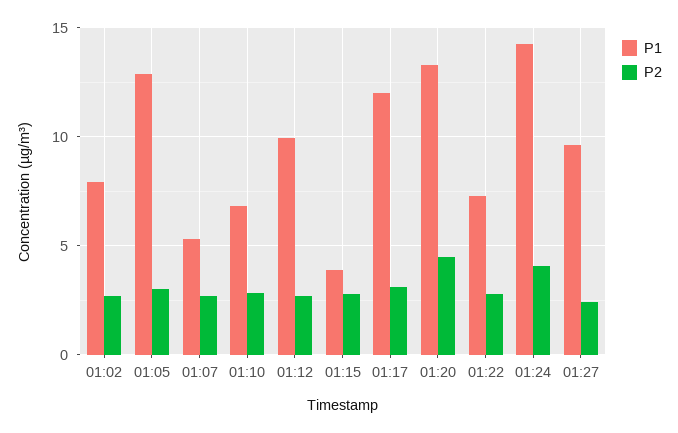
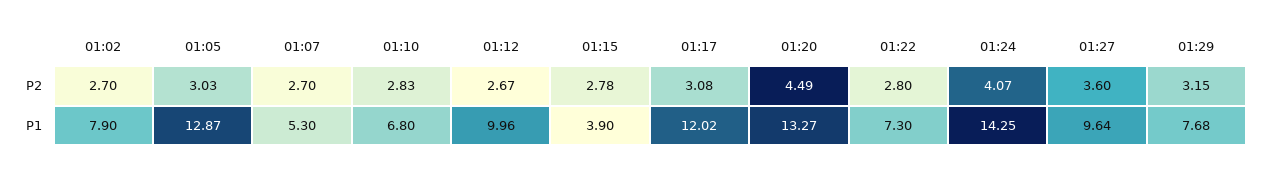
P2, 01:27: 2.5 -> 3.6
P2, 01:29: none -> 3.15
P1, 01:29: none -> 7.68

